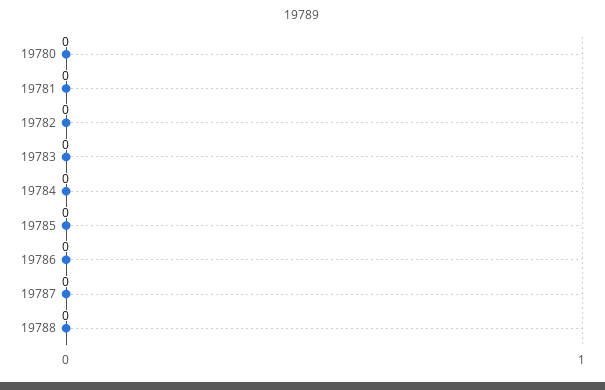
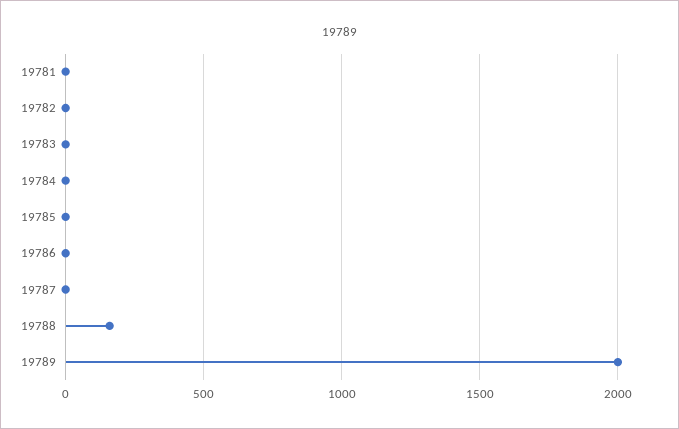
19780: 0 -> none
19788: 0 -> 150
19789: none -> 2000

